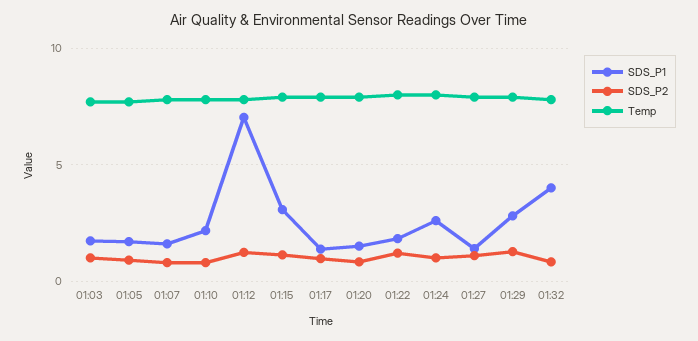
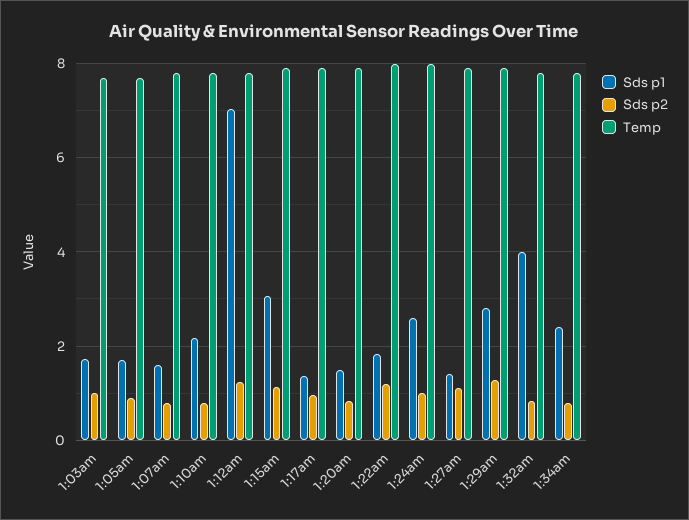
SDS_P1, 1:34am: none -> 2.4
SDS_P2, 1:34am: none -> 0.8
Temp, 1:34am: none -> 7.8

